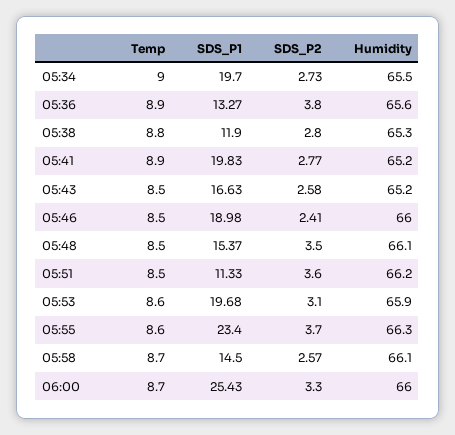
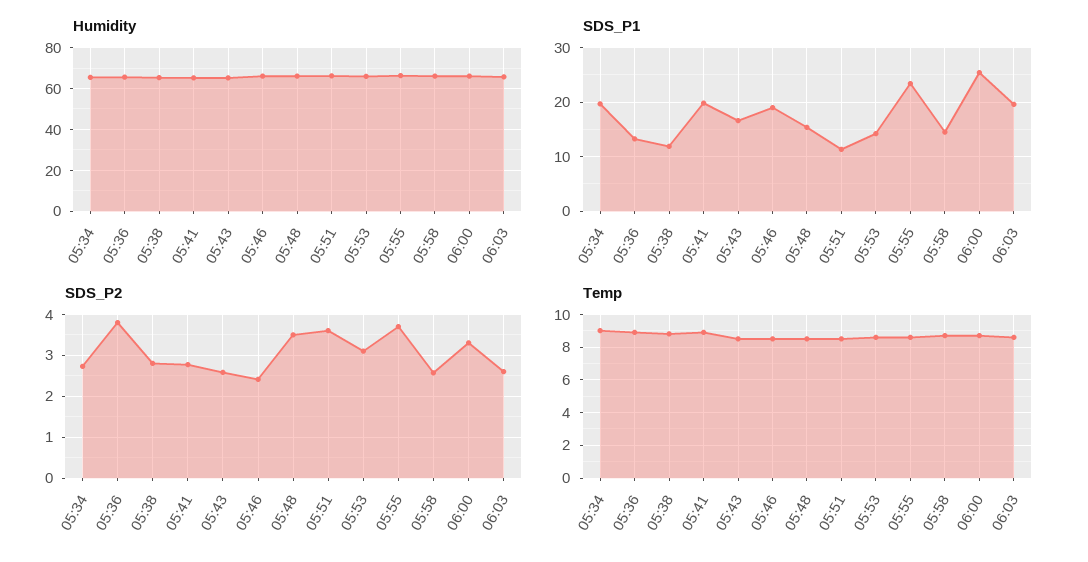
SDS_P1, 05:53: 19.68 -> 14
Humidity, 06:03: none -> 65
SDS_P1, 06:03: none -> 20
SDS_P2, 06:03: none -> 2.6
Temp, 06:03: none -> 8.5

